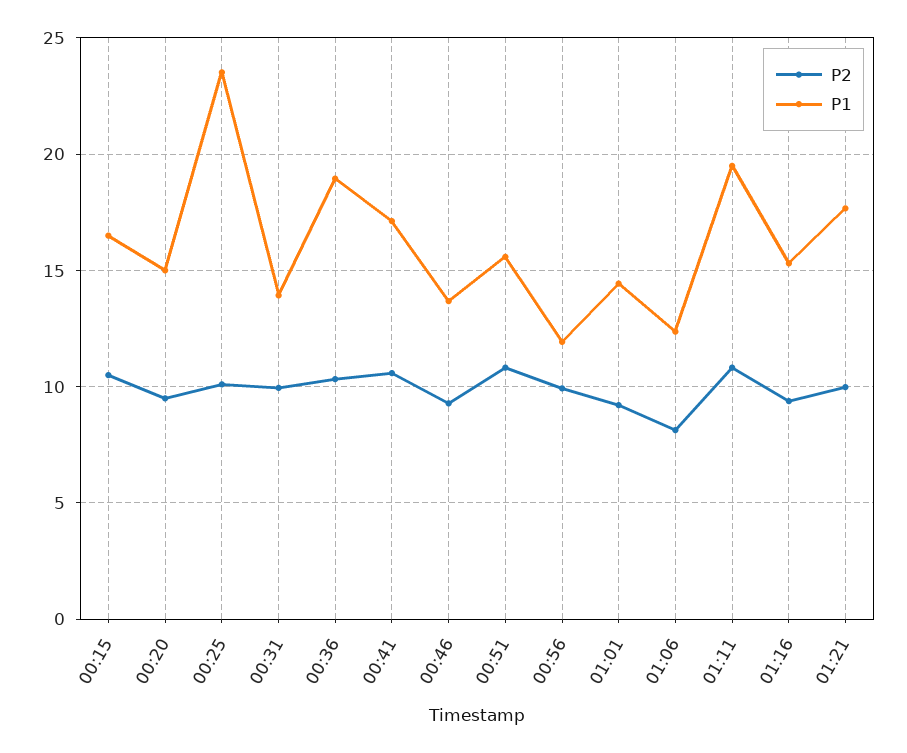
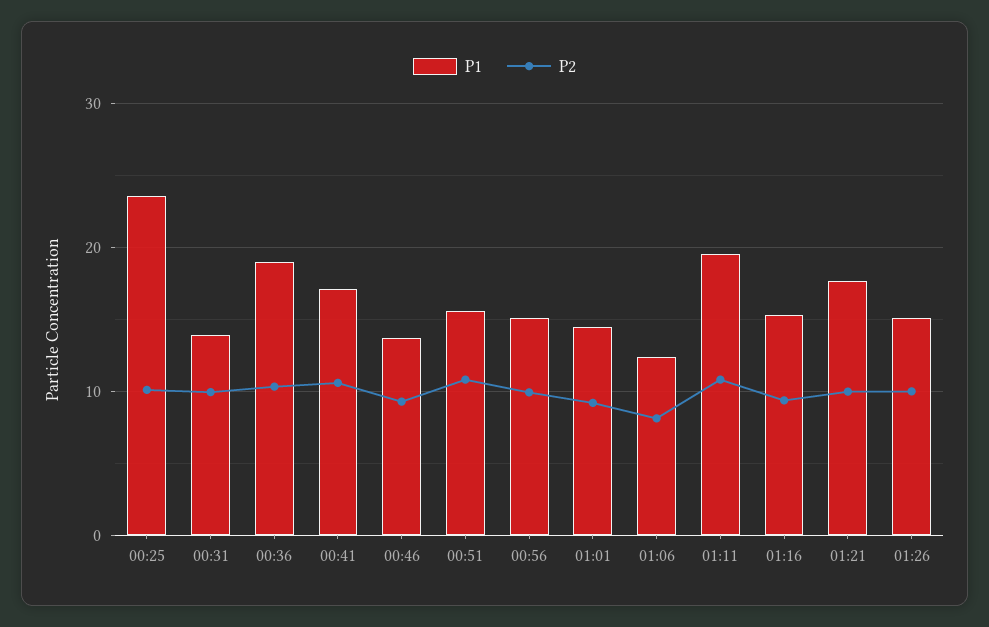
P2, 00:15: 10.5 -> none
P1, 00:15: 16.5 -> none
P2, 00:20: 9.5 -> none
P1, 00:20: 15 -> none
P1, 00:56: 12 -> 15
P1, 01:26: none -> 15
P2, 01:26: none -> 10

